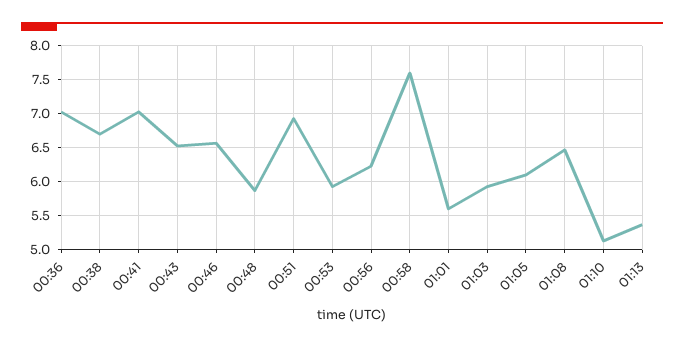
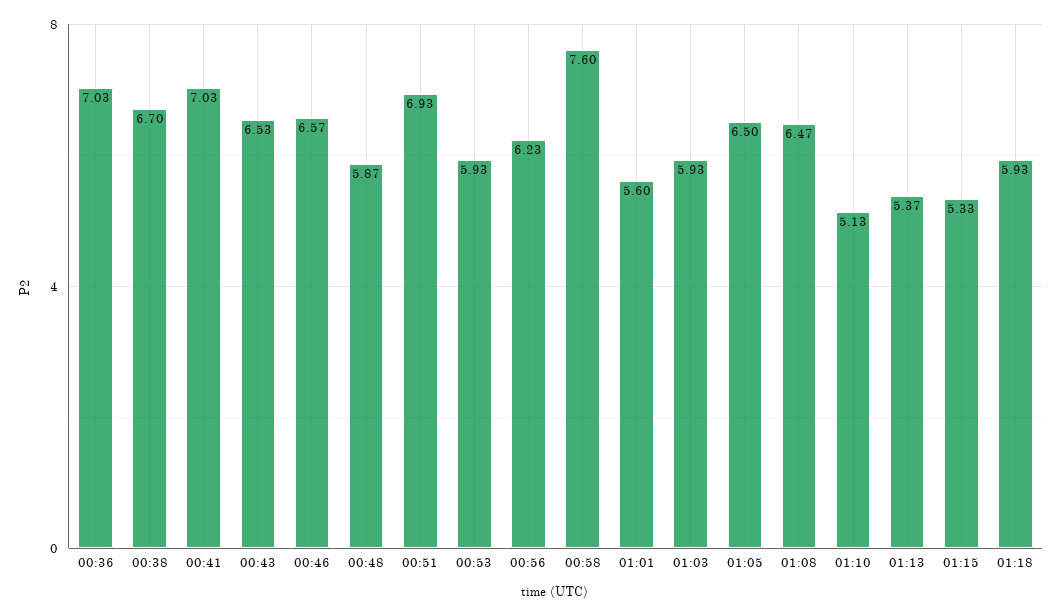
01:05: 6.1 -> 6.5
01:15: none -> 5.33
01:18: none -> 5.93

